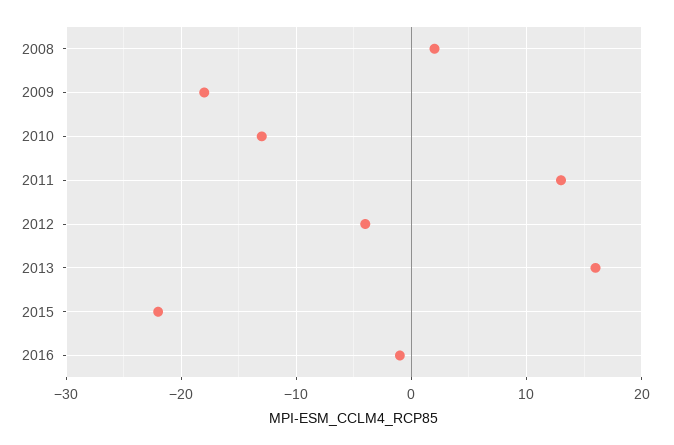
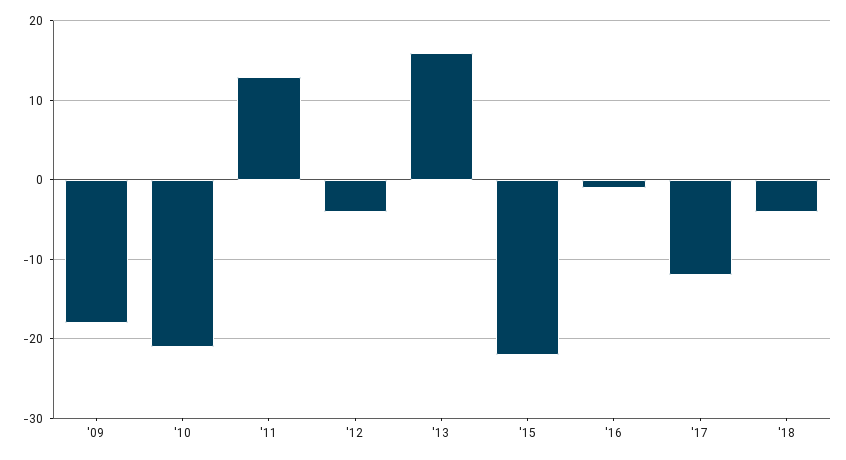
2008: 2 -> none
2010: -13 -> -21
'17: none -> -12
'18: none -> -4

